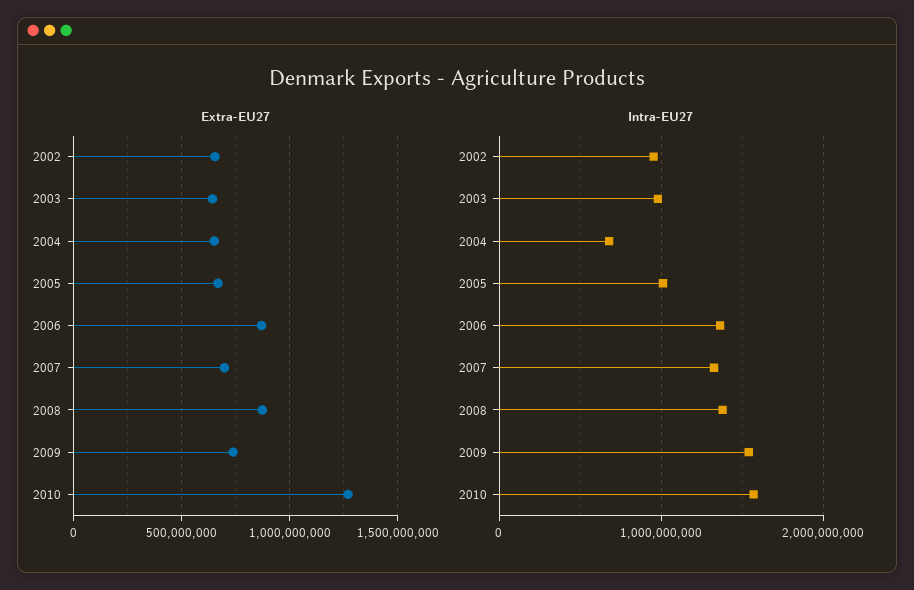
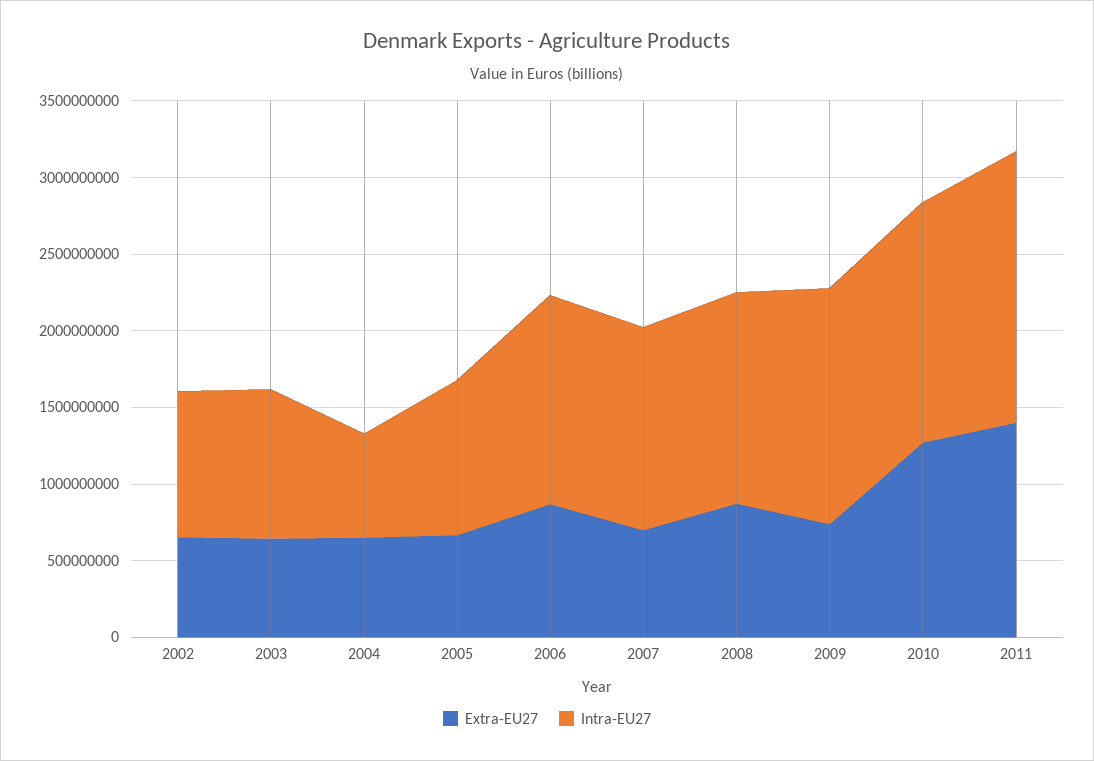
Extra-EU27, 2011: none -> 1400000000
Intra-EU27, 2011: none -> 1800000000

